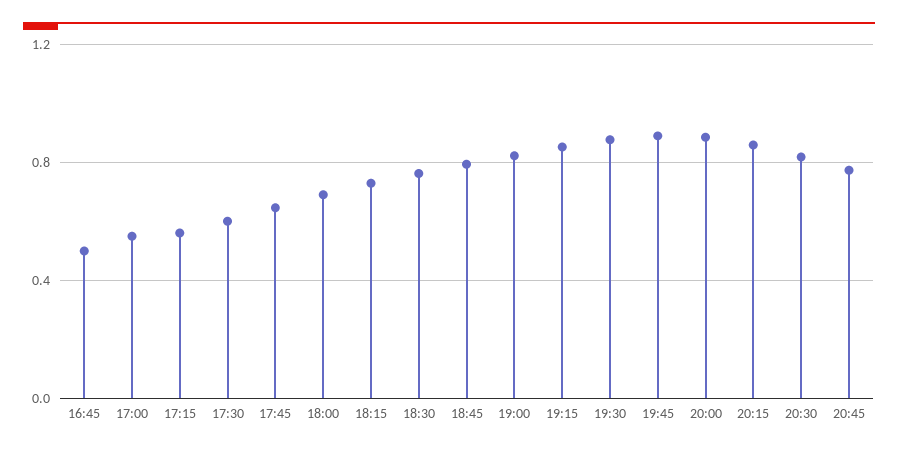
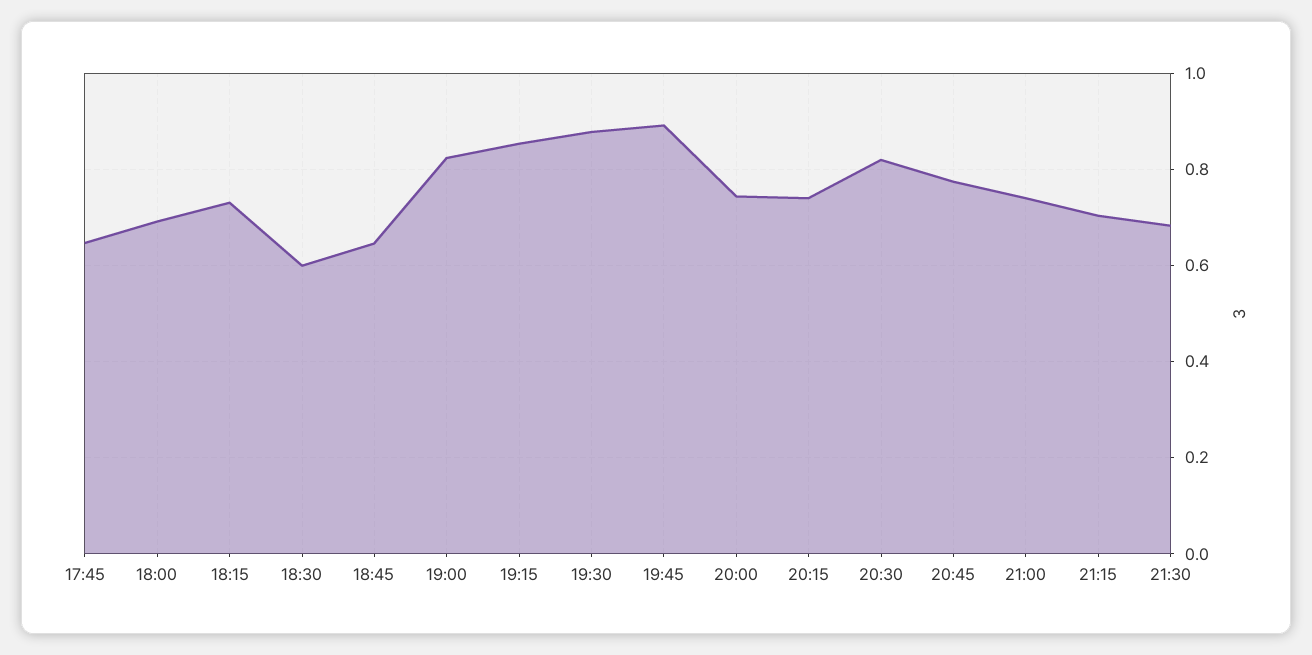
16:45: 0.5 -> none
17:00: 0.55 -> none
17:15: 0.55 -> none
17:30: 0.6 -> none
18:30: 0.75 -> 0.6
18:45: 0.8 -> 0.64
20:00: 0.9 -> 0.74
20:15: 0.85 -> 0.74
21:00: none -> 0.74
21:15: none -> 0.7
21:30: none -> 0.68

